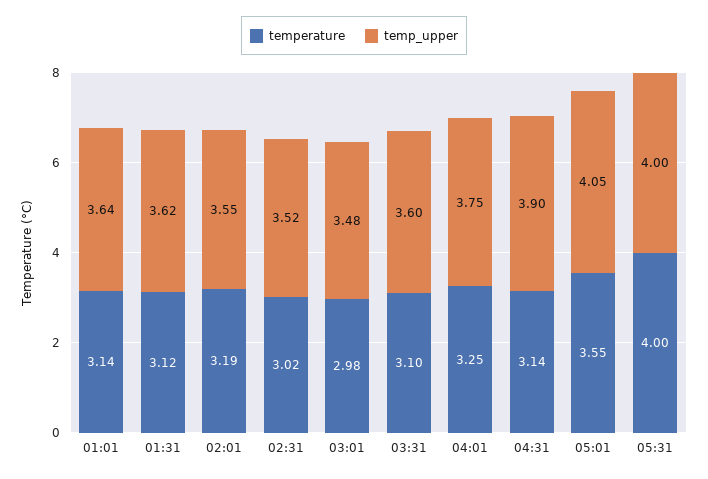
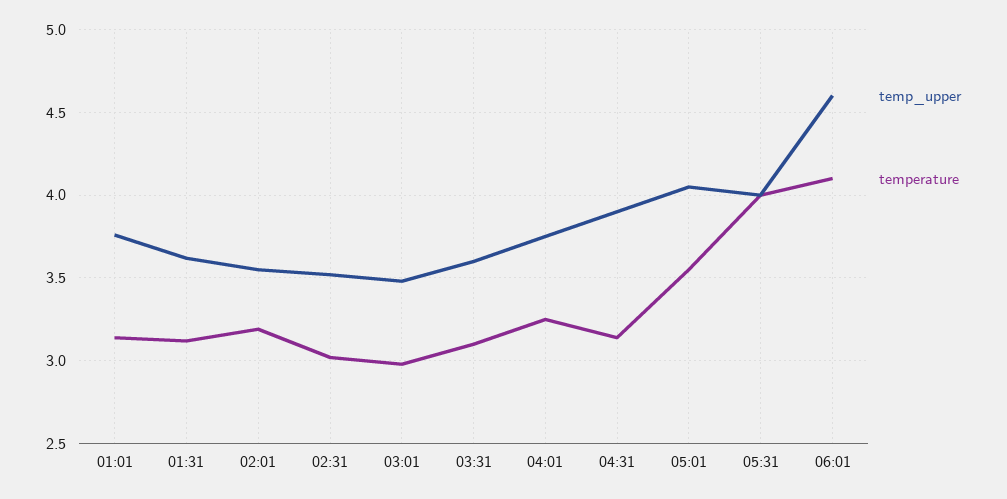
temp_upper, 01:01: 3.64 -> 3.75
temp_upper, 06:01: none -> 4.6
temperature, 06:01: none -> 4.1

